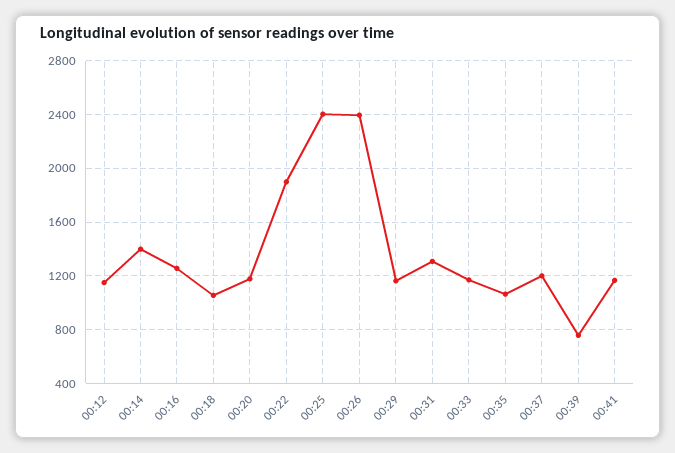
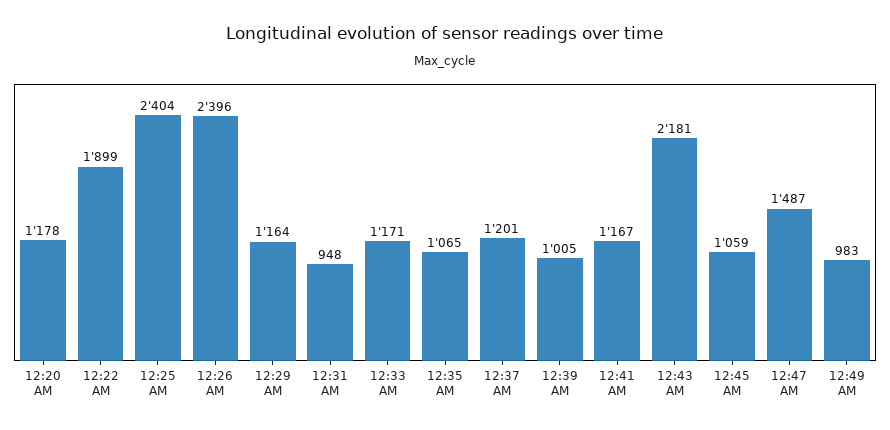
00:12: 1150 -> none
00:14: 1400 -> none
00:16: 1250 -> none
00:18: 1050 -> none
00:31: 1300 -> 948
00:39: 750 -> 1005
12:43 AM: none -> 2181
12:45 AM: none -> 1059
12:47 AM: none -> 1487
12:49 AM: none -> 983

